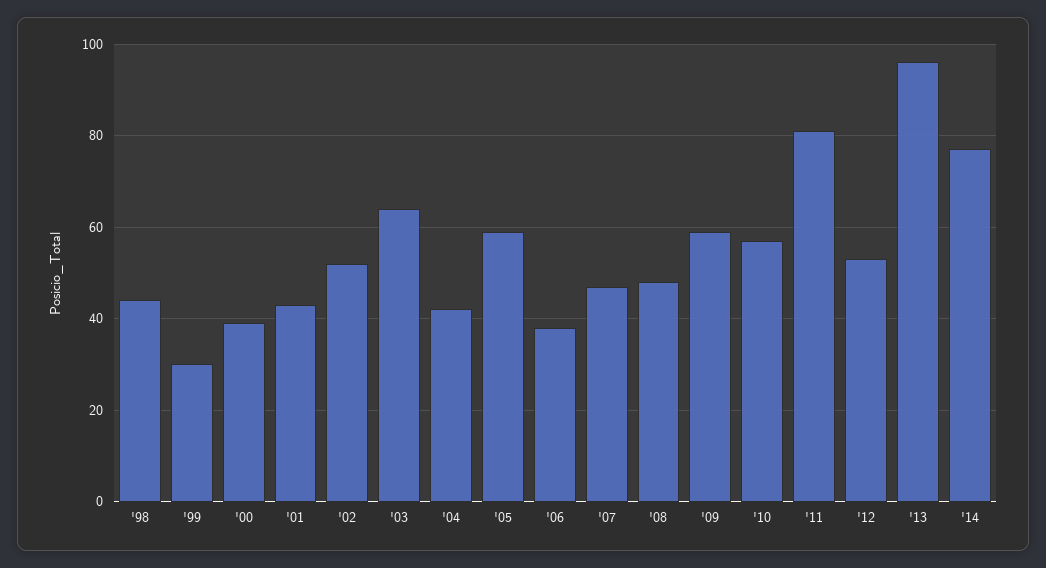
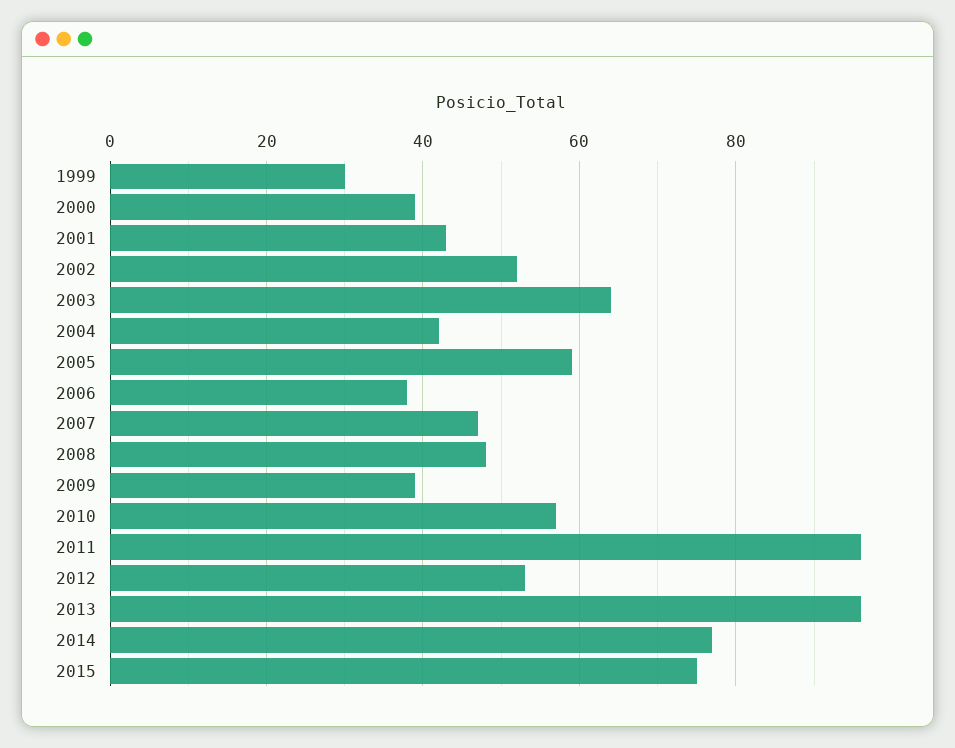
'98: 45 -> none
'09: 60 -> 40
'11: 80 -> 95
2015: none -> 75

